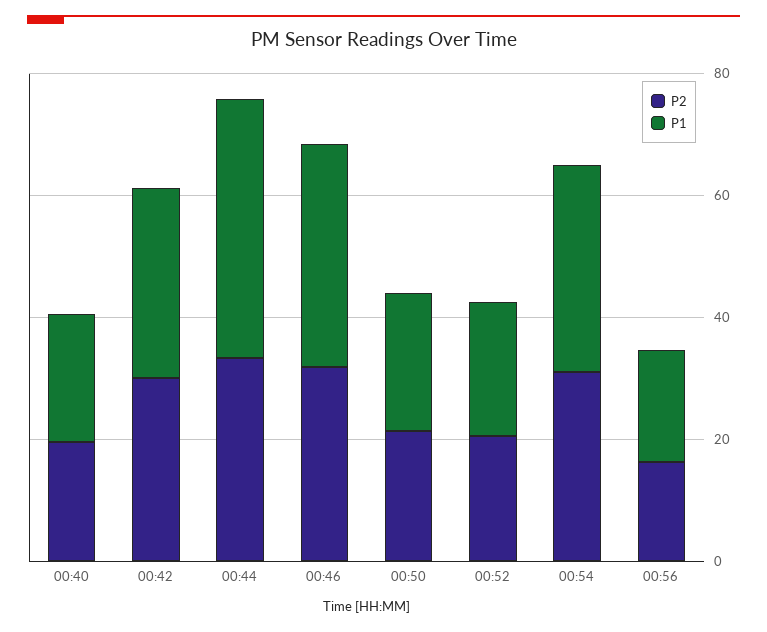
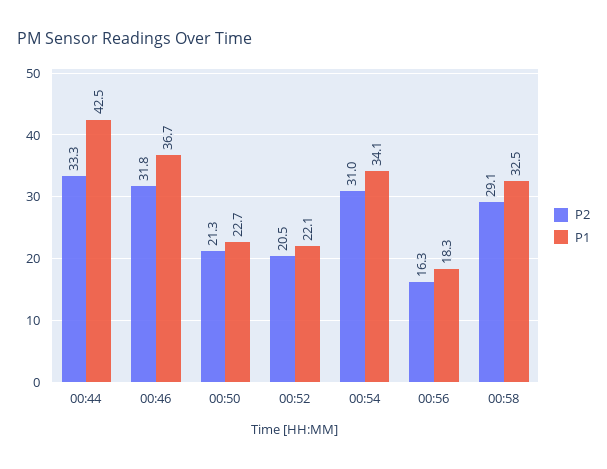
P2, 00:40: 20 -> none
P1, 00:40: 20 -> none
P2, 00:42: 30 -> none
P1, 00:42: 30 -> none
P2, 00:58: none -> 29.1
P1, 00:58: none -> 32.5

